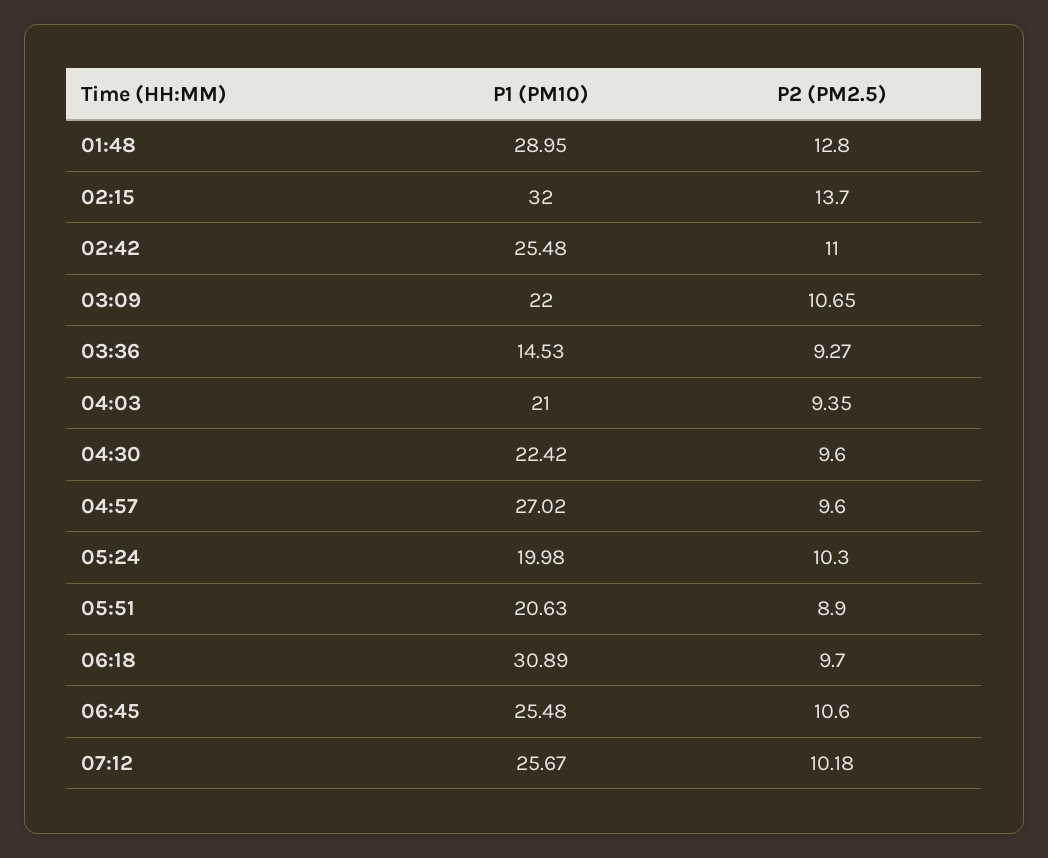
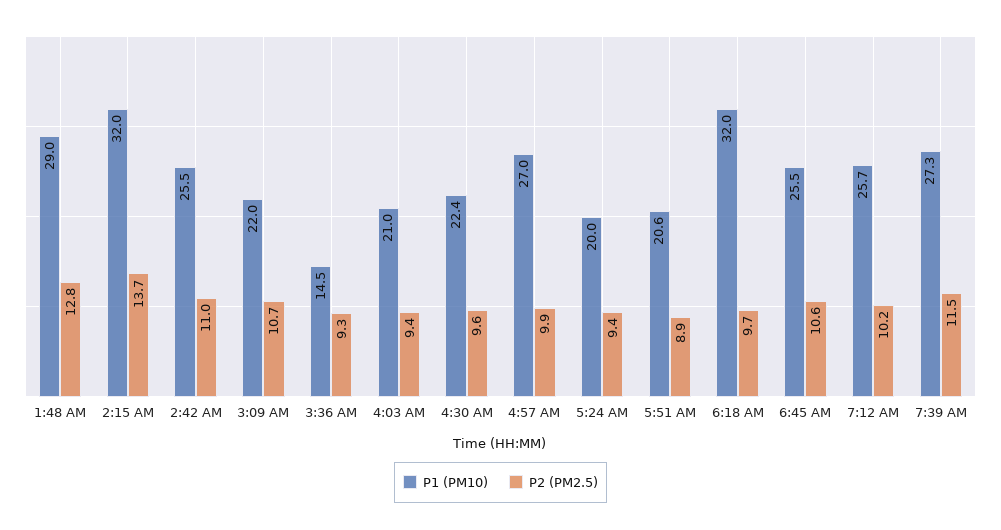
P2 (PM2.5), 04:57: 9.6 -> 9.9
P2 (PM2.5), 05:24: 10.3 -> 9.4
P1 (PM10), 06:18: 30.89 -> 32
P1 (PM10), 7:39 AM: none -> 27.3
P2 (PM2.5), 7:39 AM: none -> 11.5

